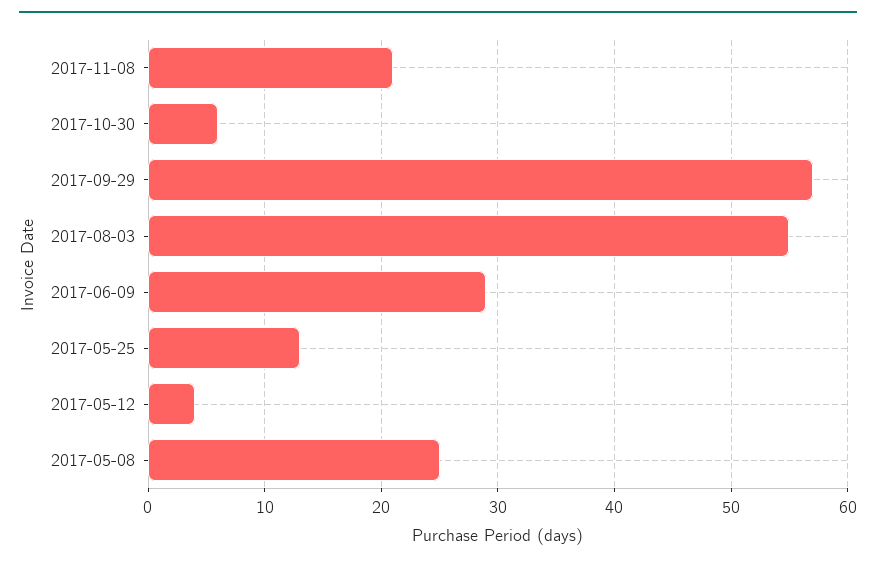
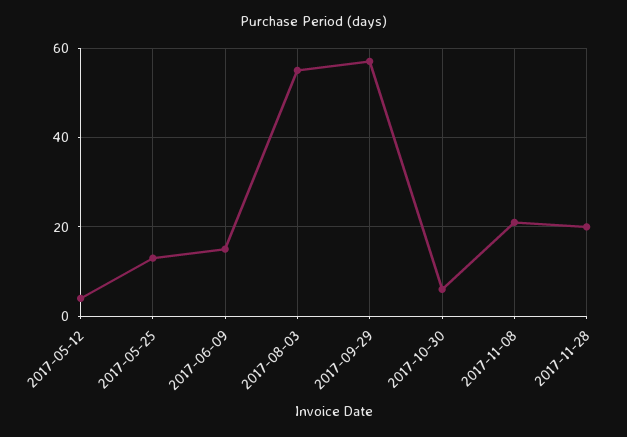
2017-06-09: 29 -> 15
2017-05-08: 25 -> none
2017-11-28: none -> 20

